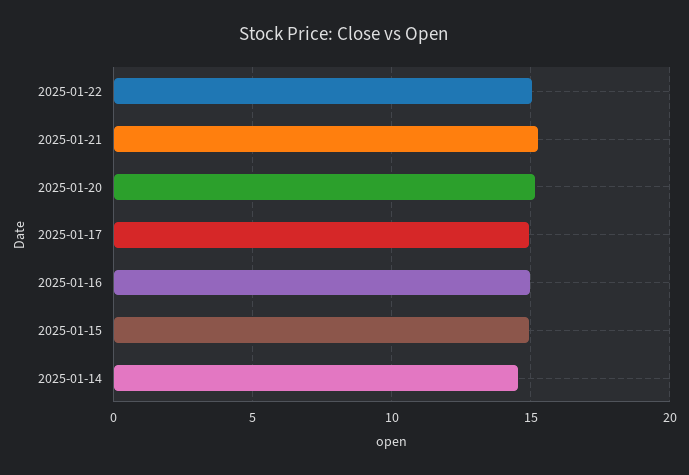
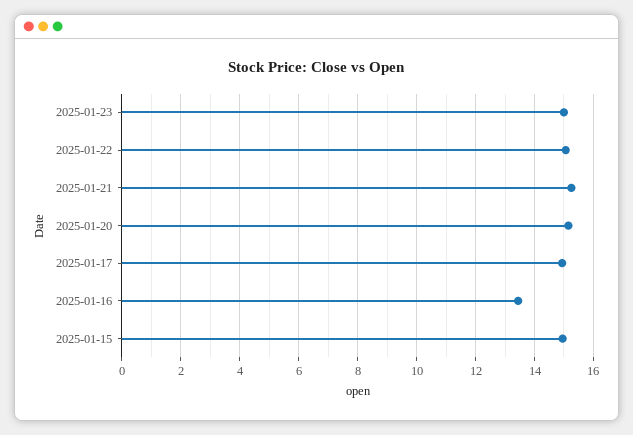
2025-01-16: 15 -> 13.5
2025-01-14: 14.5 -> none
2025-01-23: none -> 15

